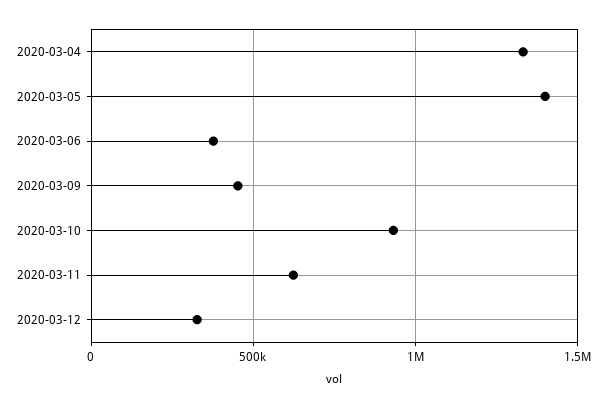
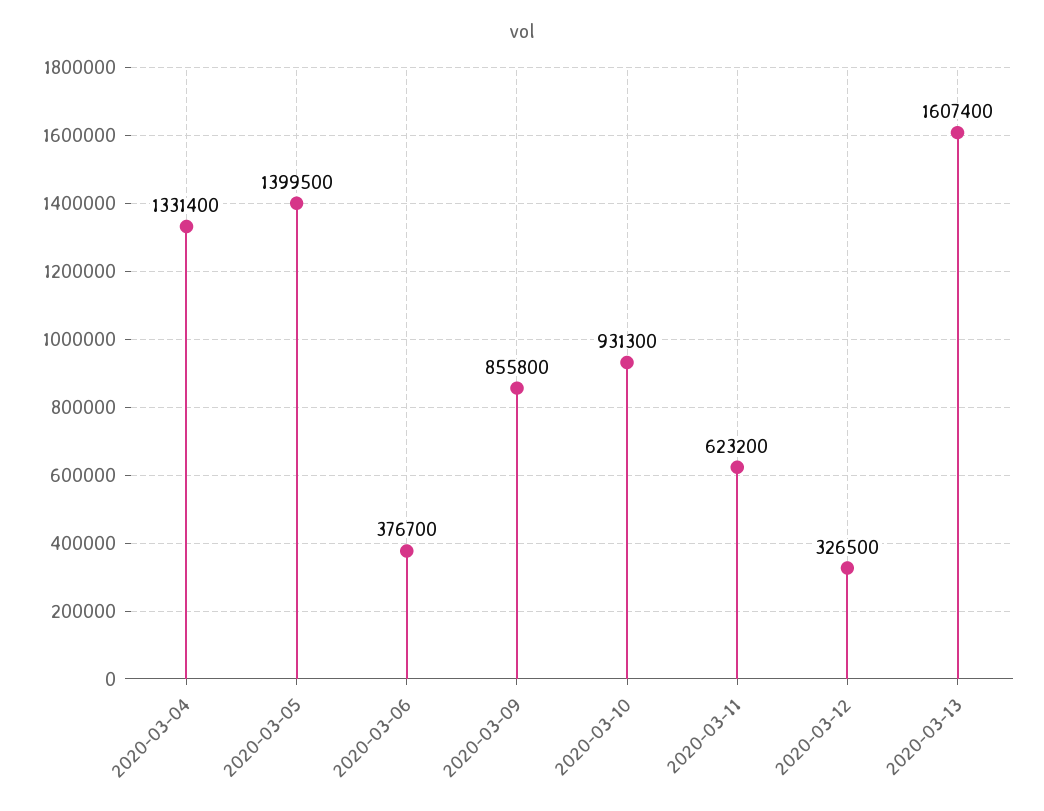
2020-03-09: 450000 -> 855800
2020-03-13: none -> 1607400

